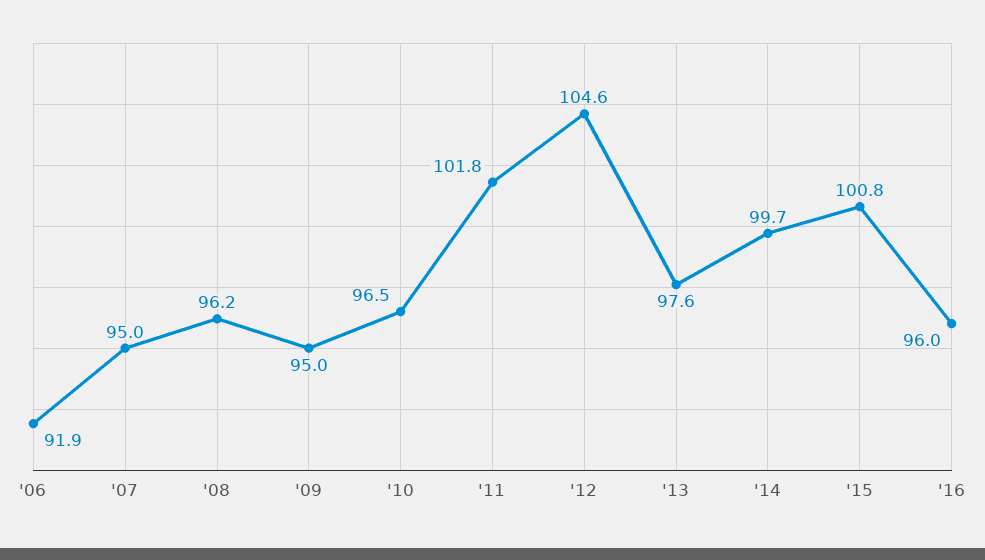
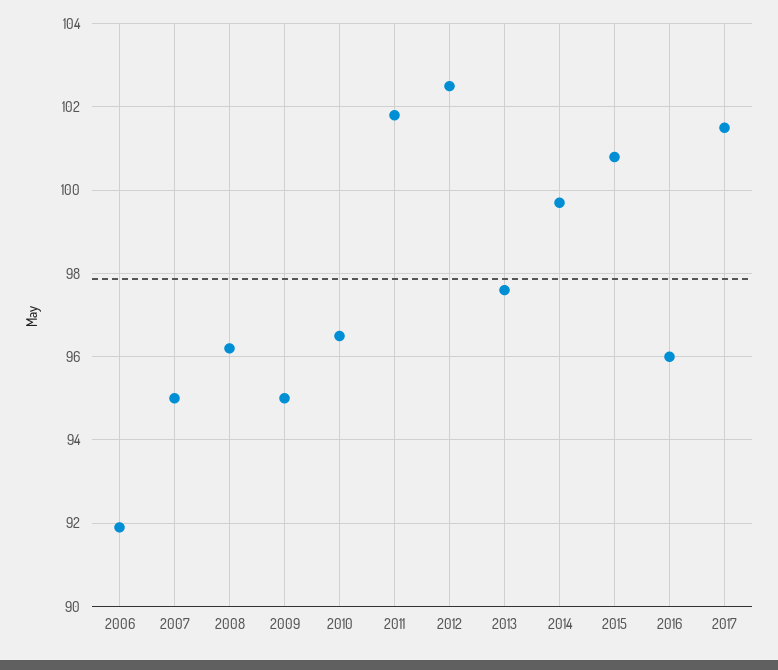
'12: 104.6 -> 102.5
2017: none -> 101.5

